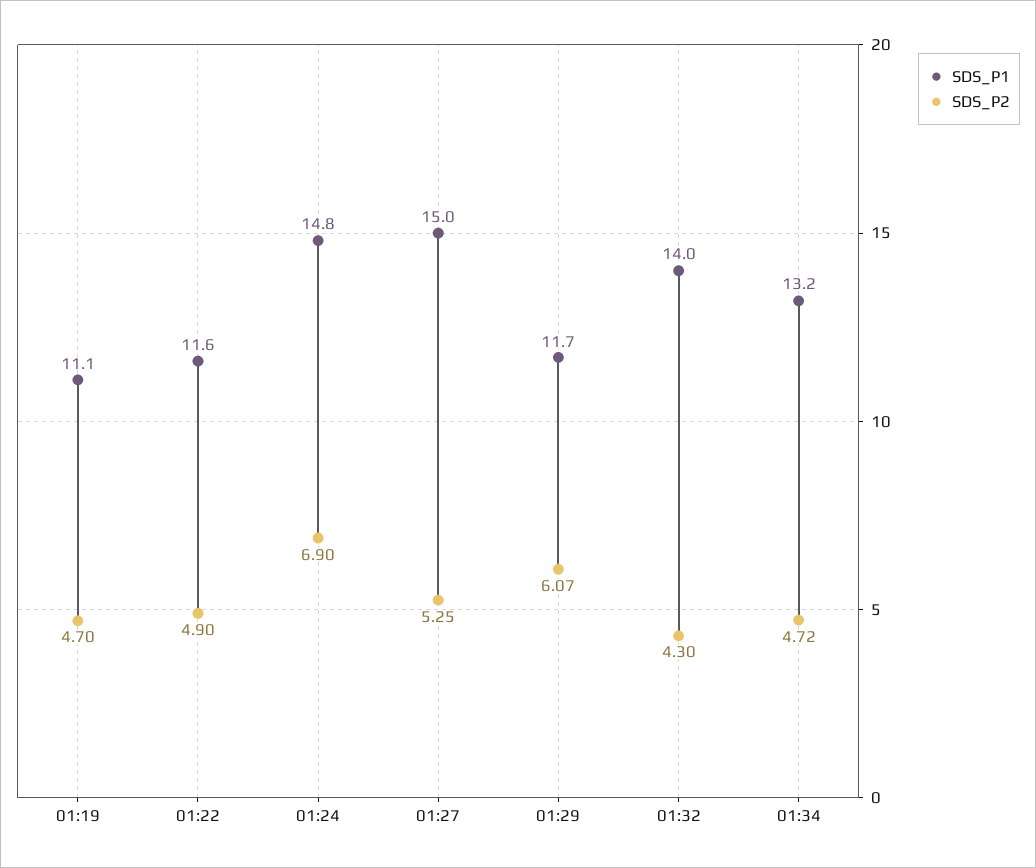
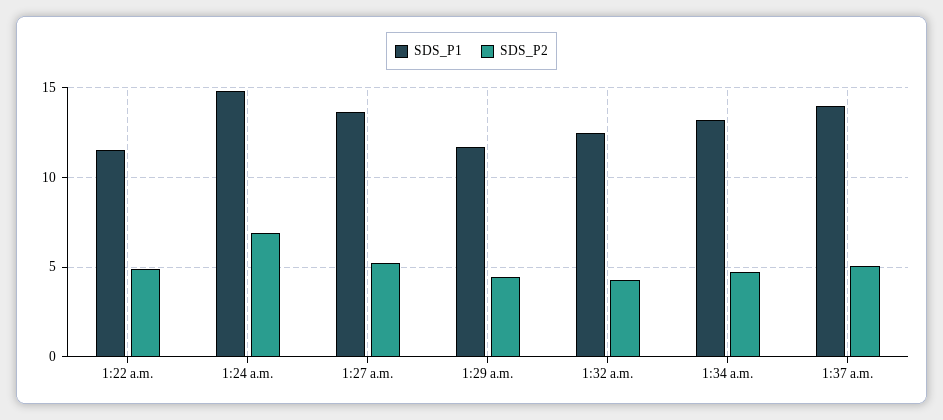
SDS_P1, 01:19: 11.1 -> none
SDS_P2, 01:19: 4.7 -> none
SDS_P1, 01:27: 15 -> 13.5
SDS_P2, 01:29: 6.07 -> 4.5
SDS_P1, 01:32: 14 -> 12.5
SDS_P1, 1:37 a.m.: none -> 14
SDS_P2, 1:37 a.m.: none -> 5

